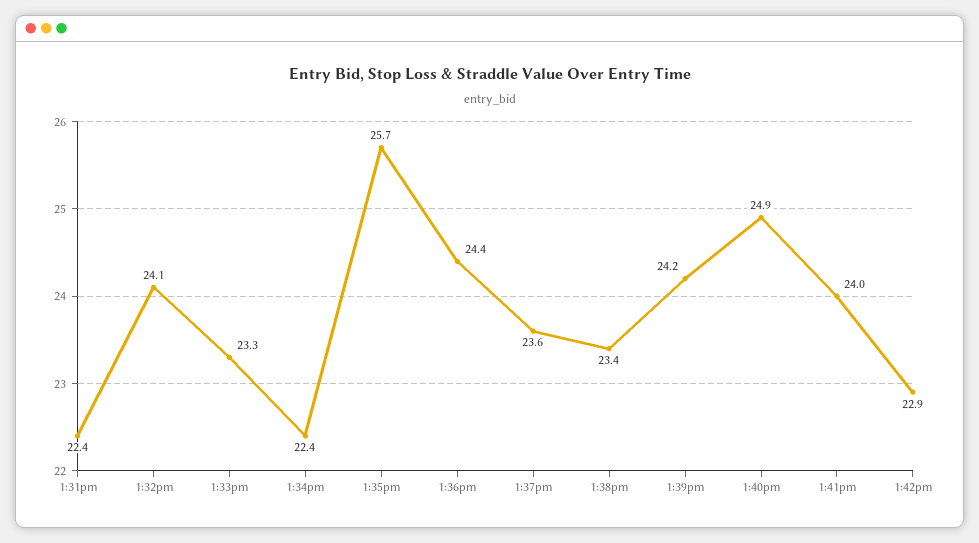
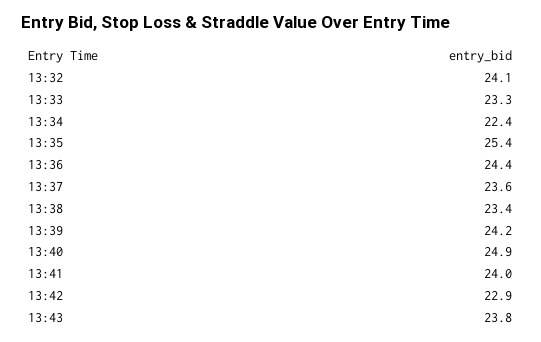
1:31pm: 22.4 -> none
1:35pm: 25.7 -> 25.4
13:43: none -> 23.8

